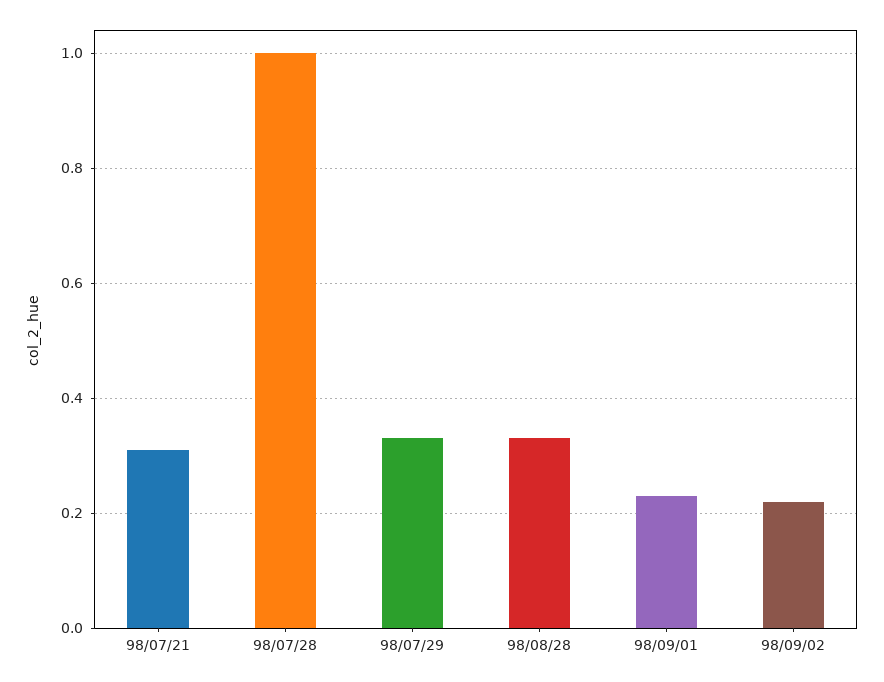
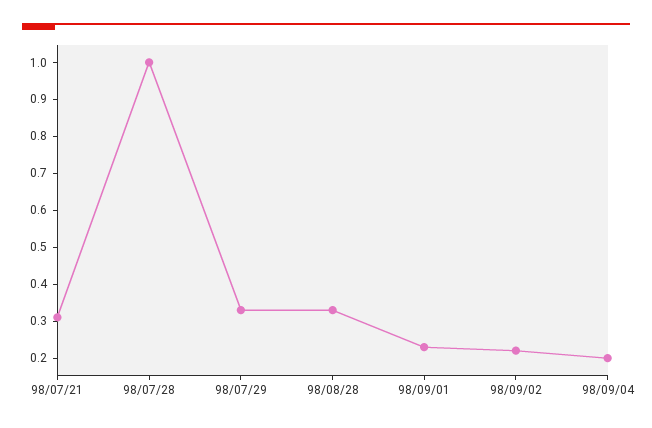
98/09/04: none -> 0.2

